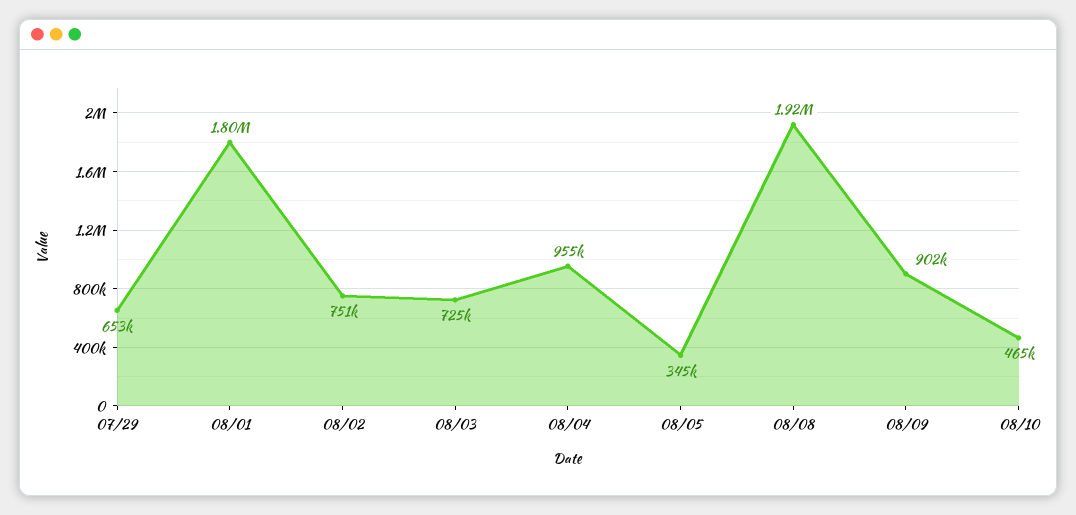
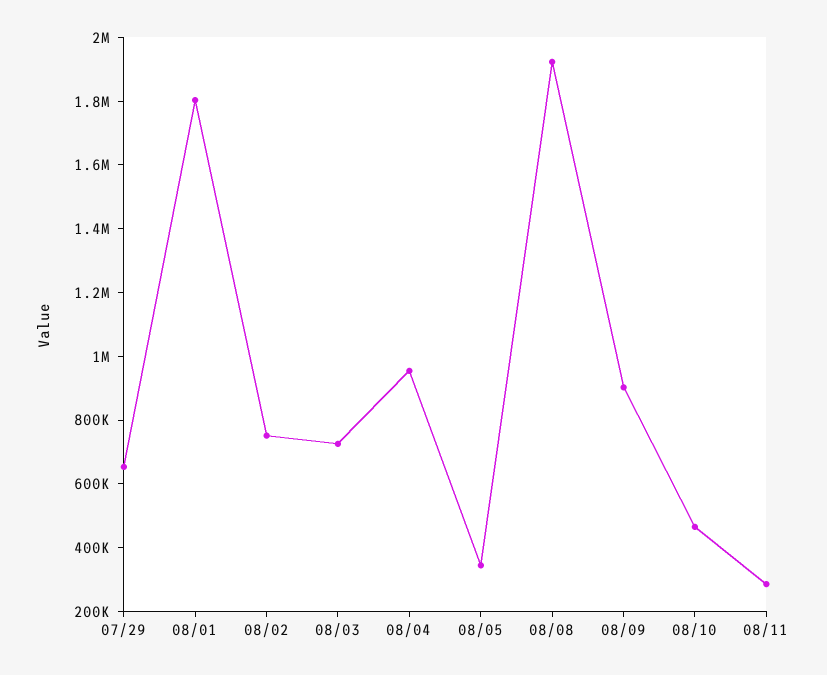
08/11: none -> 300000

